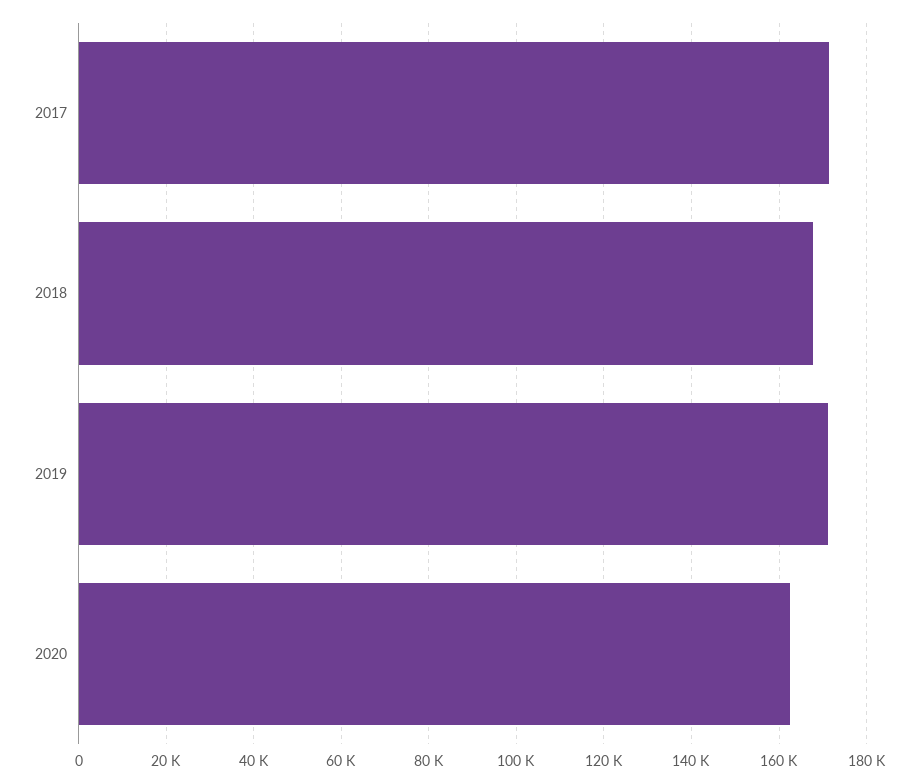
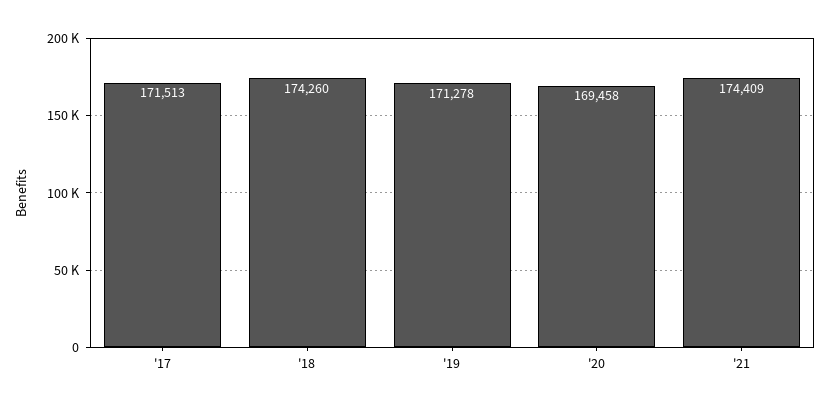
2018: 168000 -> 174260
2020: 162000 -> 169458
'21: none -> 174409

